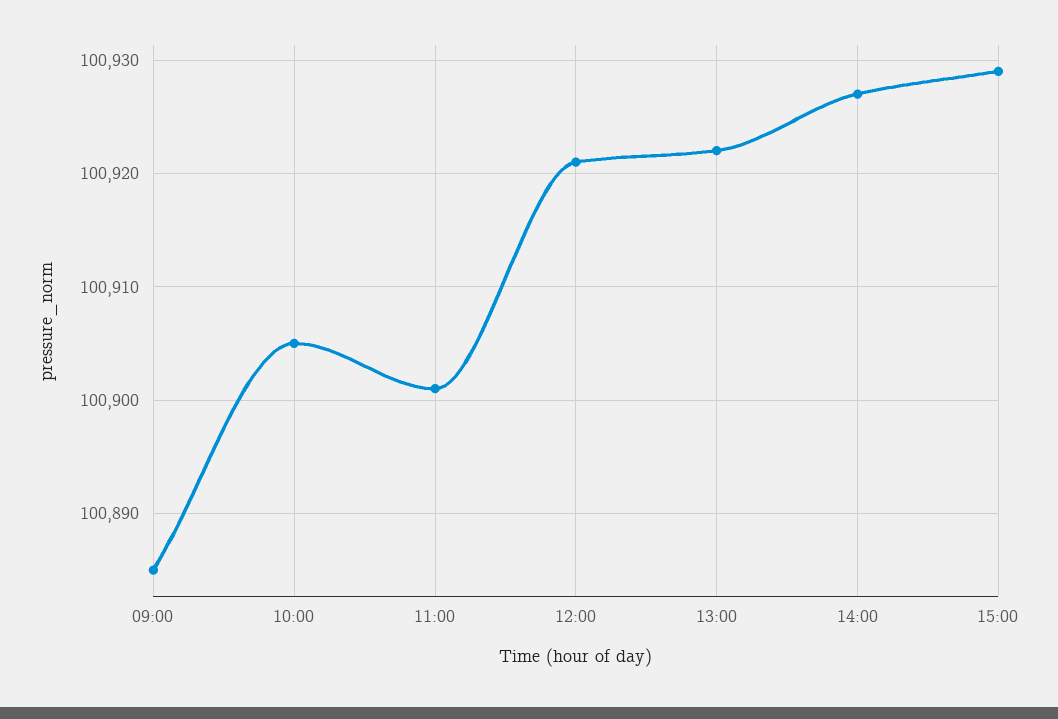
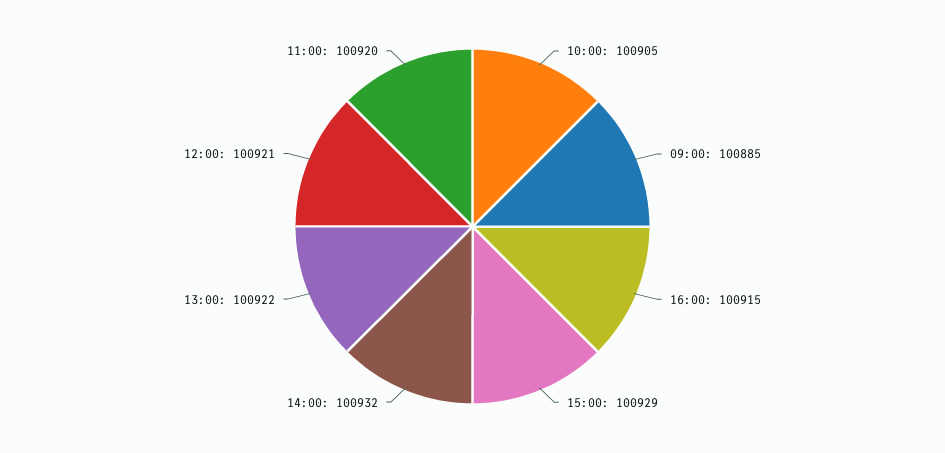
11:00: 100901 -> 100920
14:00: 100927 -> 100932
16:00: none -> 100915

